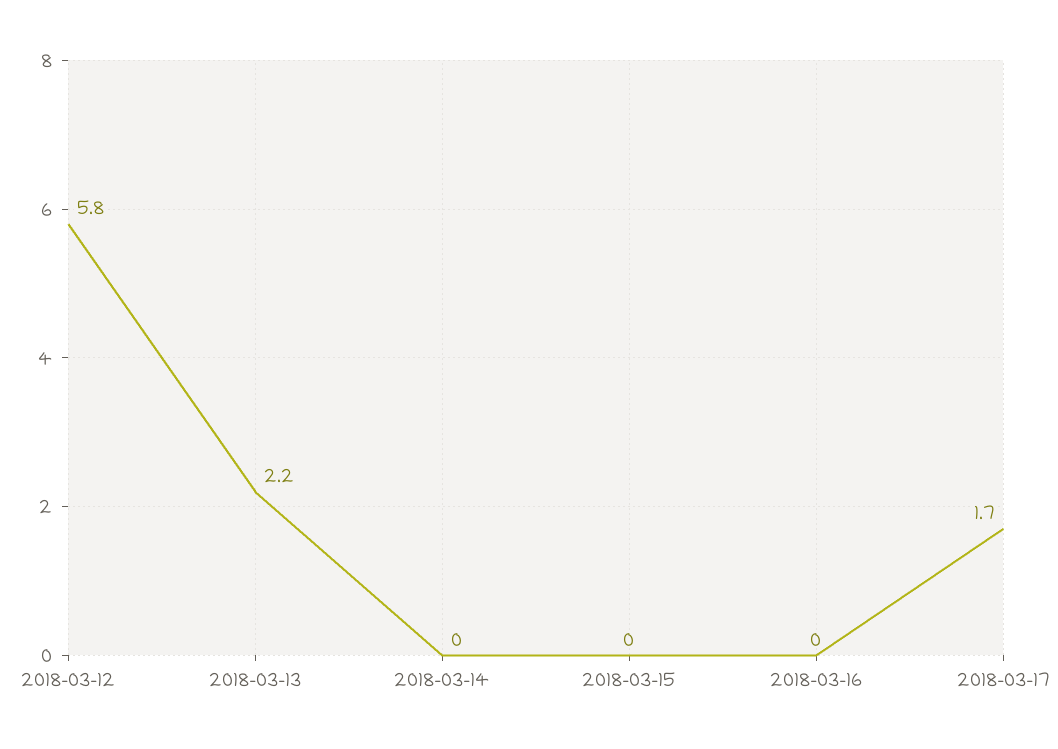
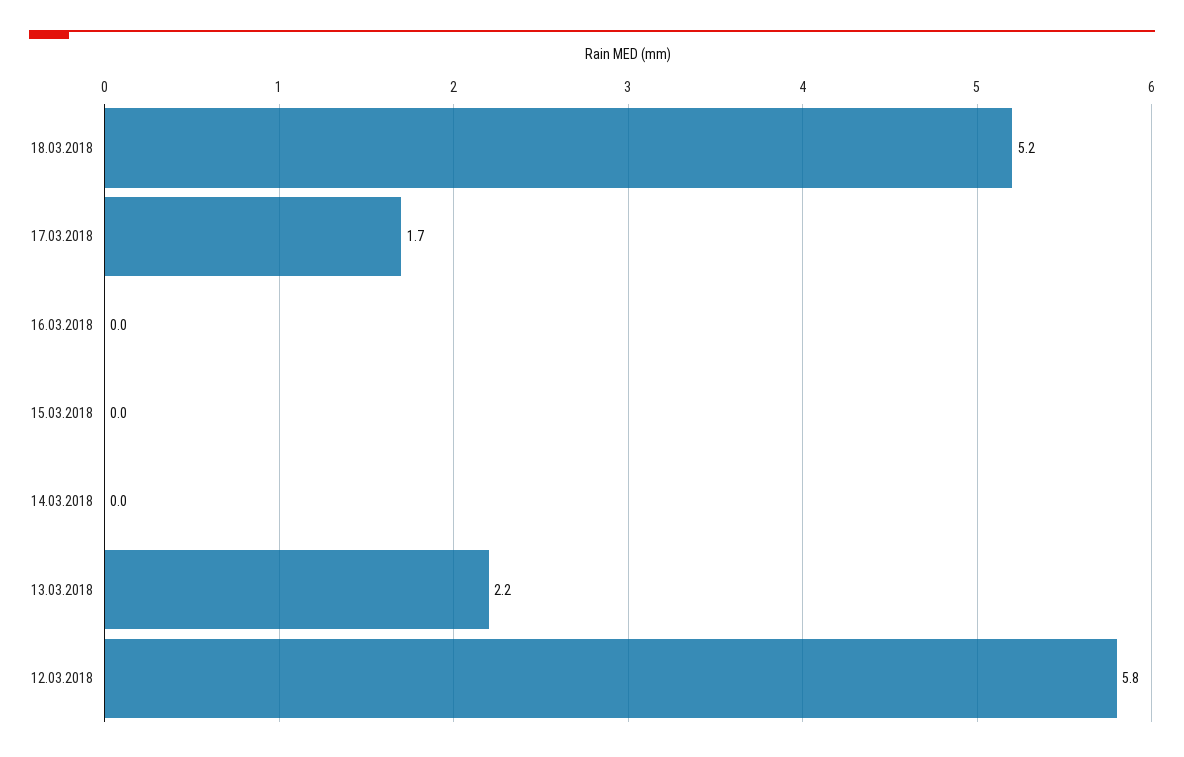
18.03.2018: none -> 5.2

